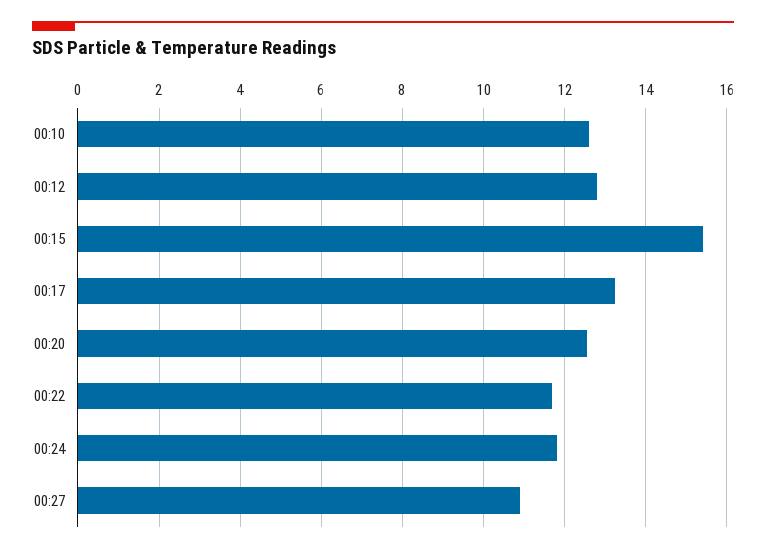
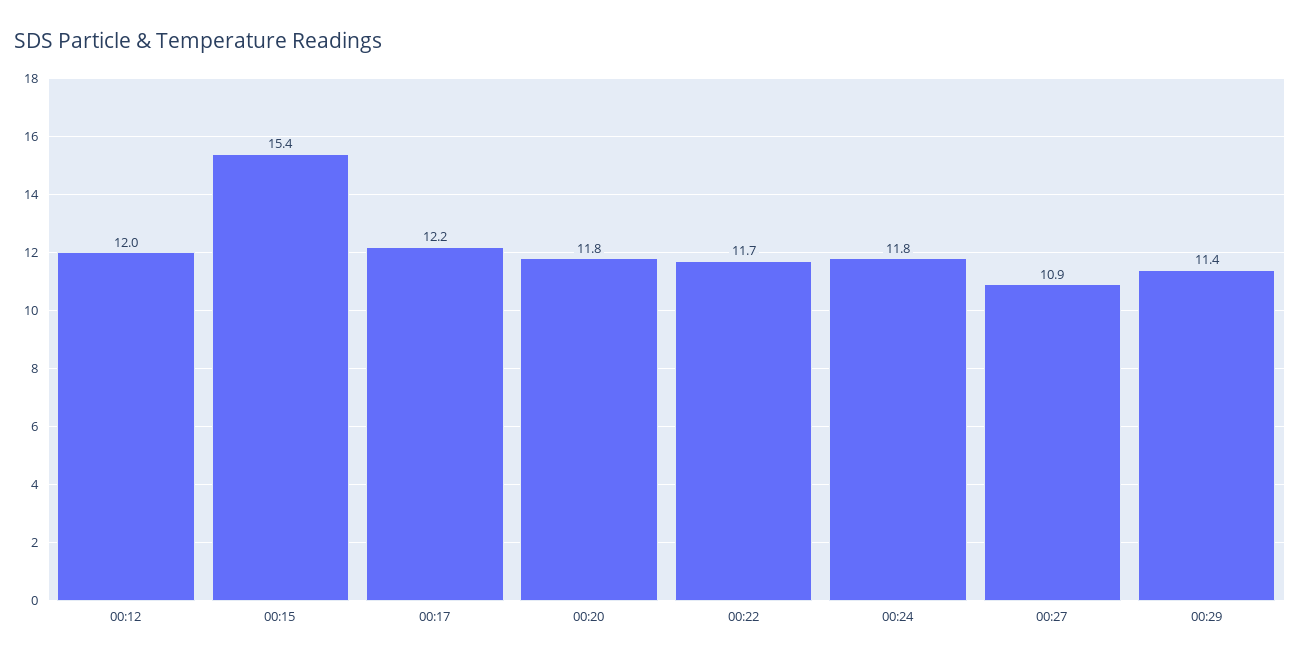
00:10: 12.6 -> none
00:12: 12.8 -> 12
00:17: 13.2 -> 12.2
00:20: 12.6 -> 11.8
00:29: none -> 11.4

